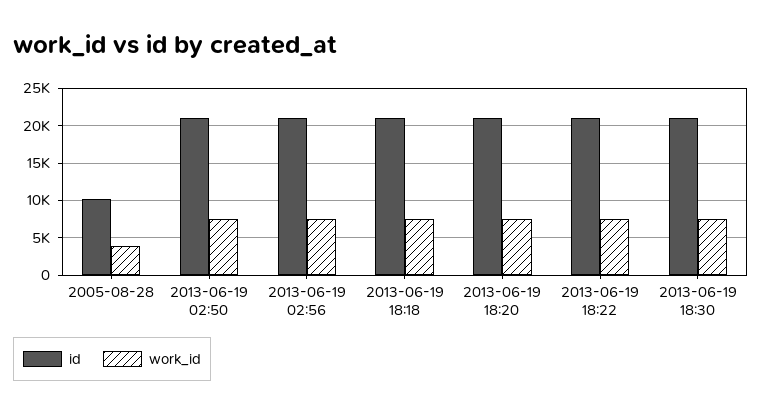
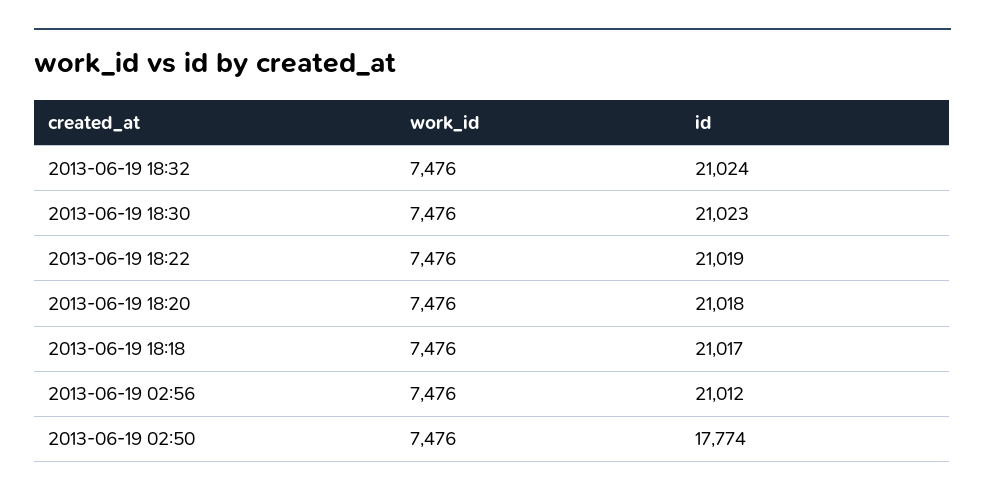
id, 2005-08-28: 10000 -> none
work_id, 2005-08-28: 4000 -> none
id, 2013-06-19 02:50: 21000 -> 17774
work_id, 2013-06-19 18:32: none -> 7476
id, 2013-06-19 18:32: none -> 21024

